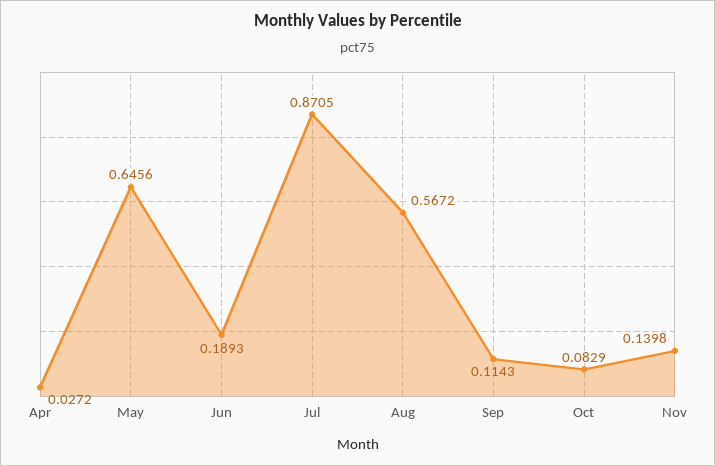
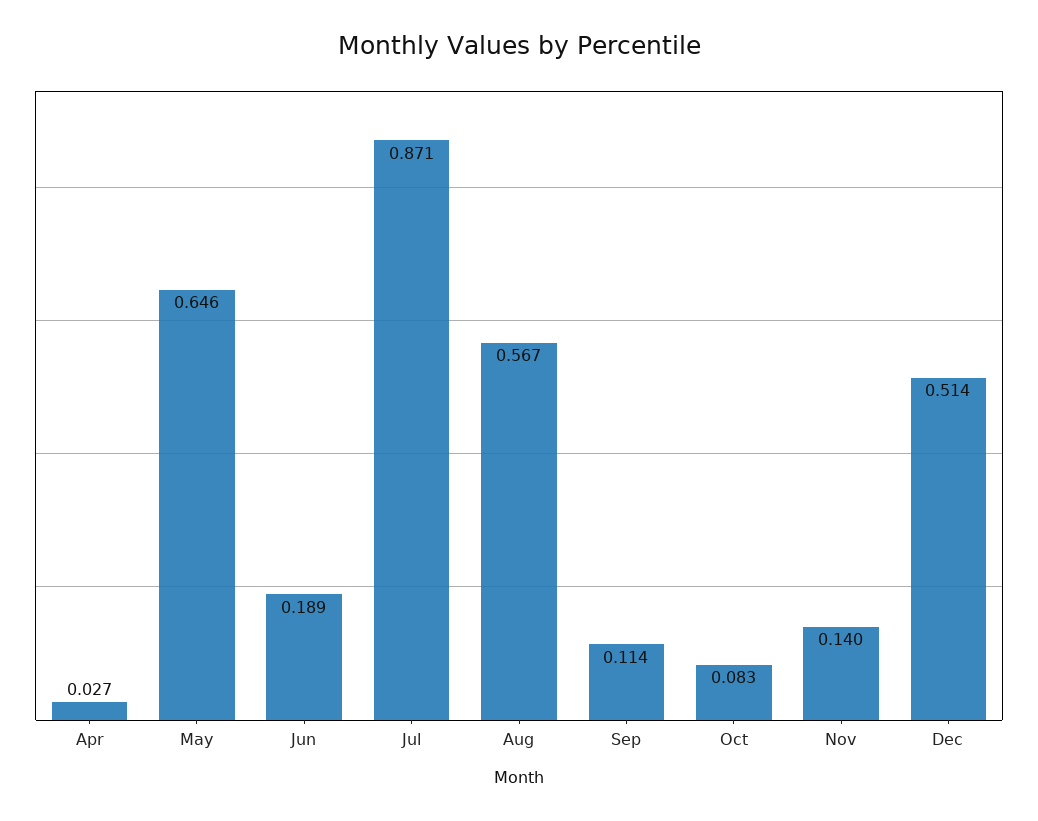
Dec: none -> 0.514

